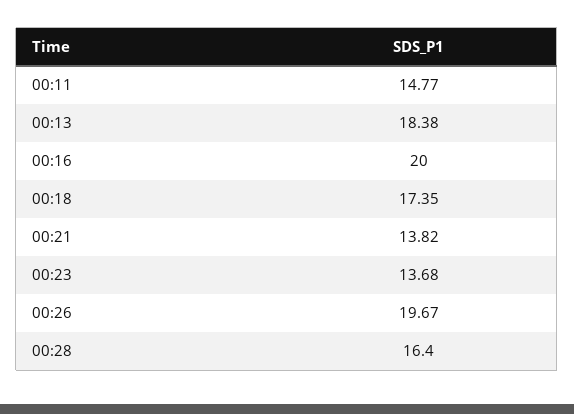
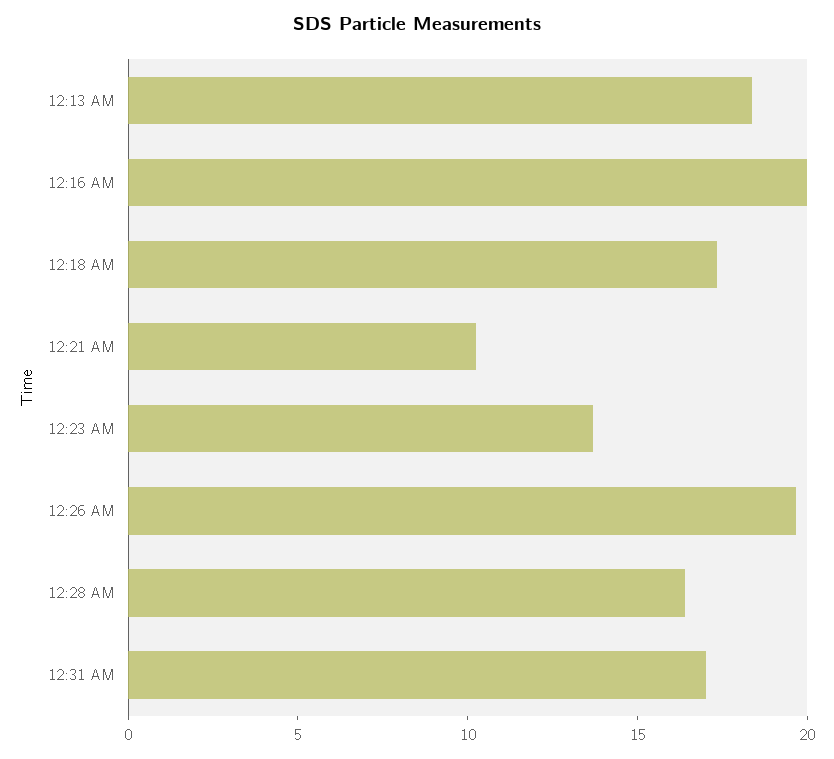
00:11: 14.77 -> none
00:21: 13.82 -> 10
12:31 AM: none -> 17

